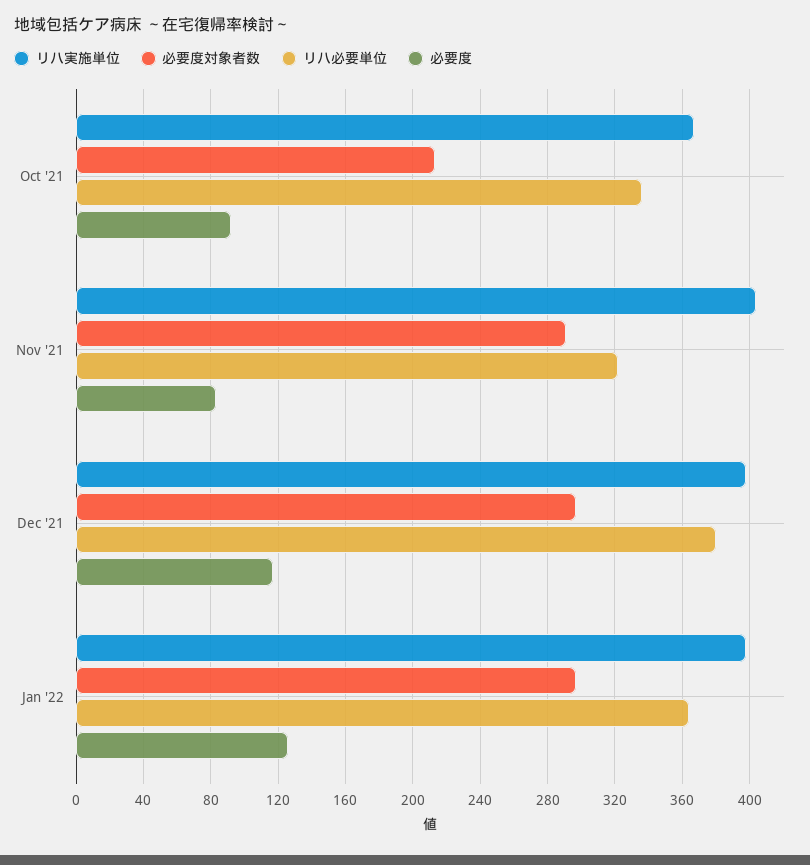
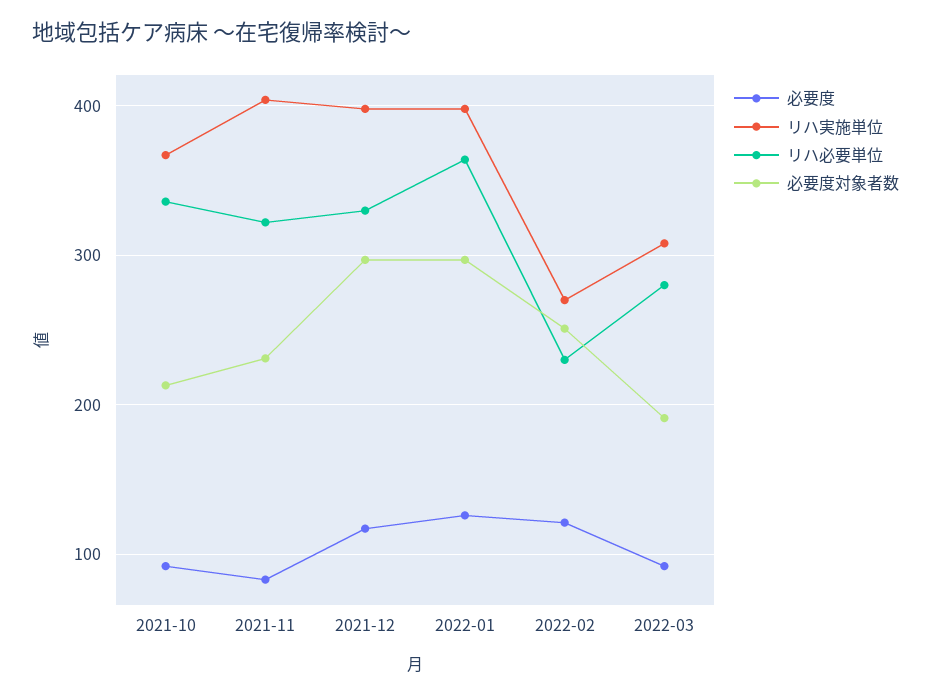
必要度対象者数, Nov '21: 290 -> 230
リハ必要単位, Dec '21: 380 -> 330
必要度, 2022-02: none -> 120
リハ実施単位, 2022-02: none -> 270
リハ必要単位, 2022-02: none -> 230
必要度対象者数, 2022-02: none -> 250
必要度, 2022-03: none -> 90
リハ実施単位, 2022-03: none -> 310
リハ必要単位, 2022-03: none -> 280
必要度対象者数, 2022-03: none -> 190

